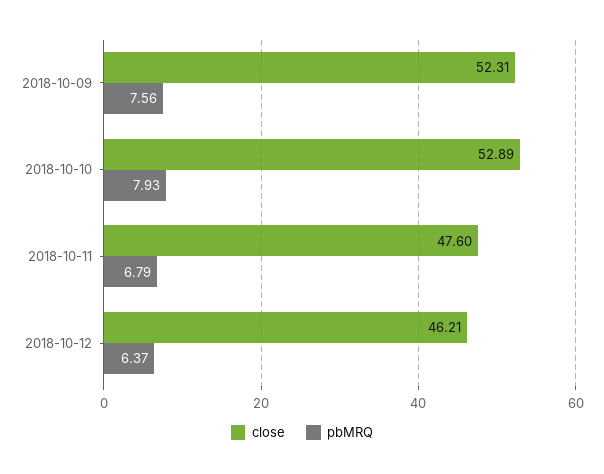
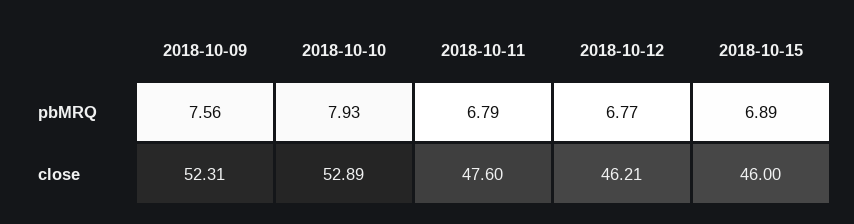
pbMRQ, 2018-10-12: 6.37 -> 6.77
pbMRQ, 2018-10-15: none -> 6.89
close, 2018-10-15: none -> 46

